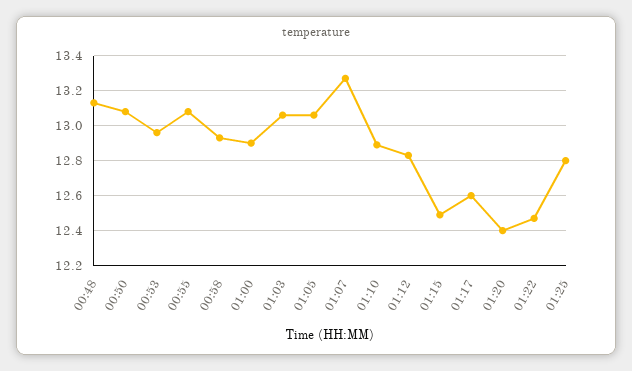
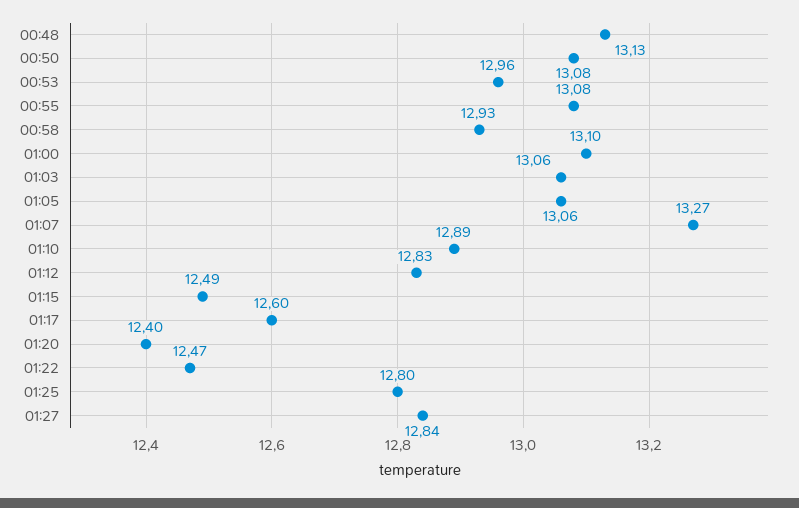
01:00: 12.9 -> 13.1
01:27: none -> 12.84

